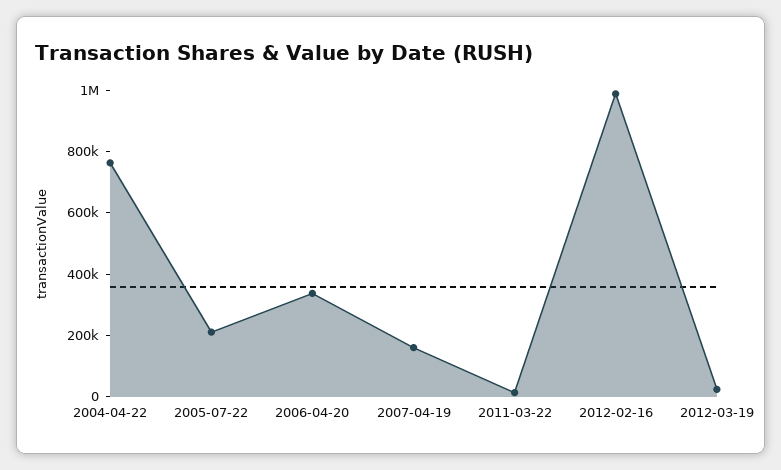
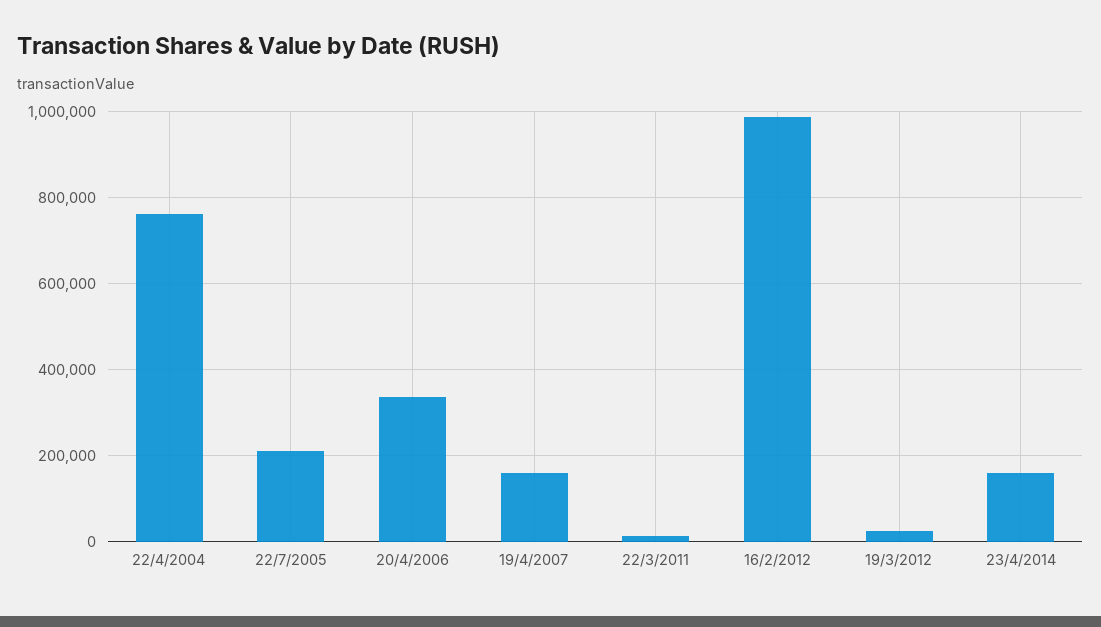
23/4/2014: none -> 160000

